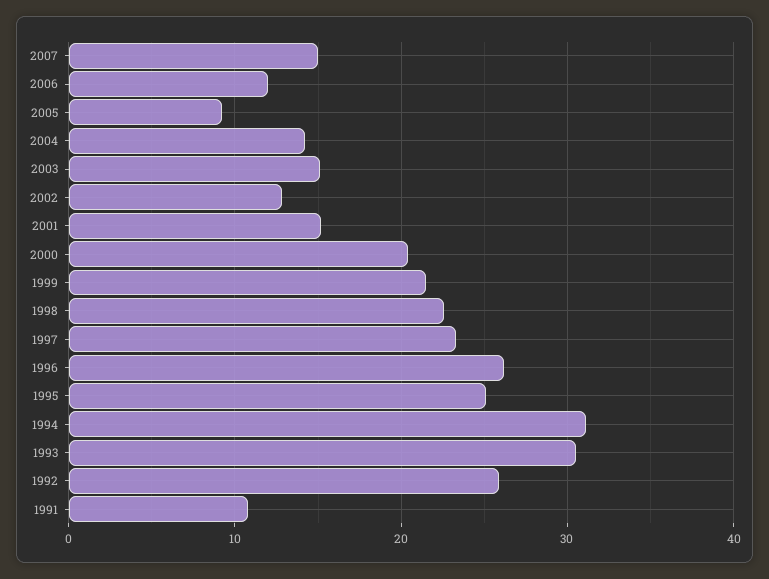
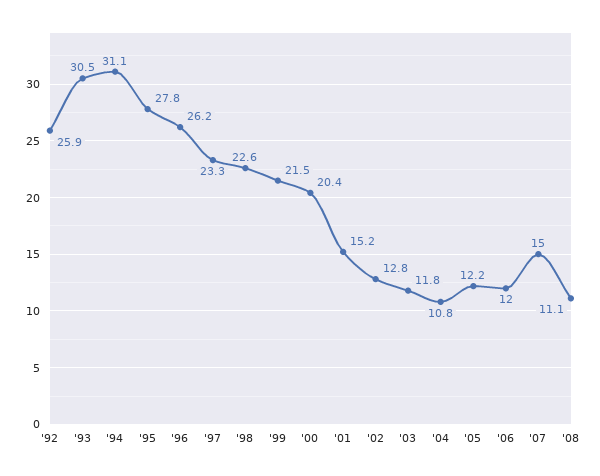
2005: 9 -> 12.2
2004: 14 -> 10.8
2003: 15 -> 11.8
1995: 25 -> 27.8
1991: 11 -> none
'08: none -> 11.1

